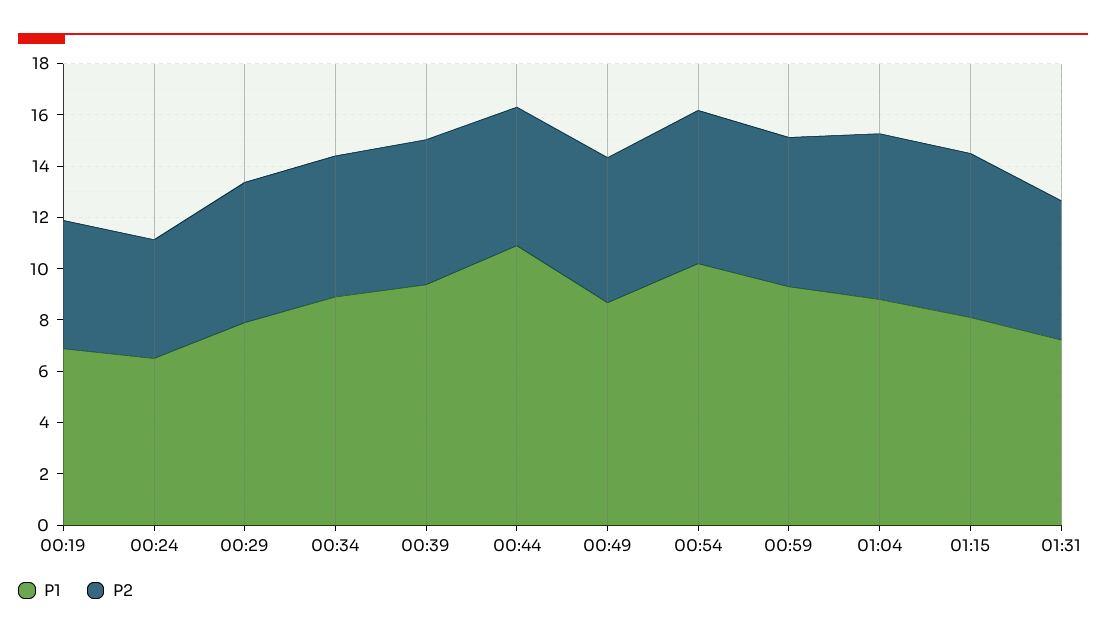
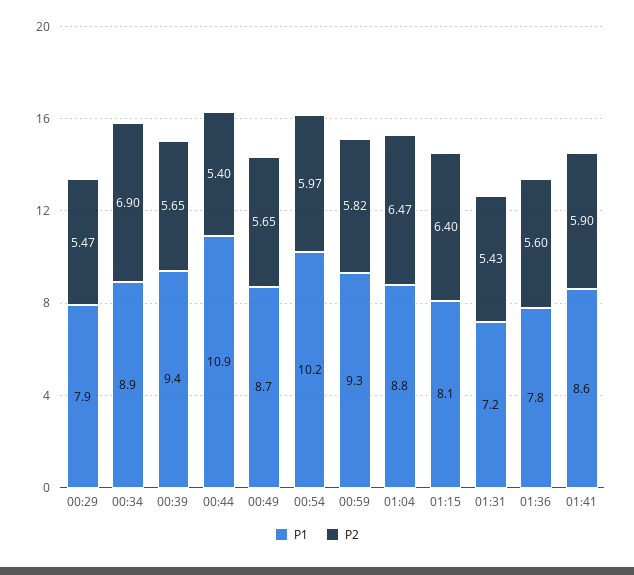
P1, 00:19: 7 -> none
P2, 00:19: 5 -> none
P1, 00:24: 6.5 -> none
P2, 00:24: 4.5 -> none
P2, 00:34: 5.5 -> 6.9
P1, 01:36: none -> 7.8
P2, 01:36: none -> 5.6
P1, 01:41: none -> 8.6
P2, 01:41: none -> 5.9

